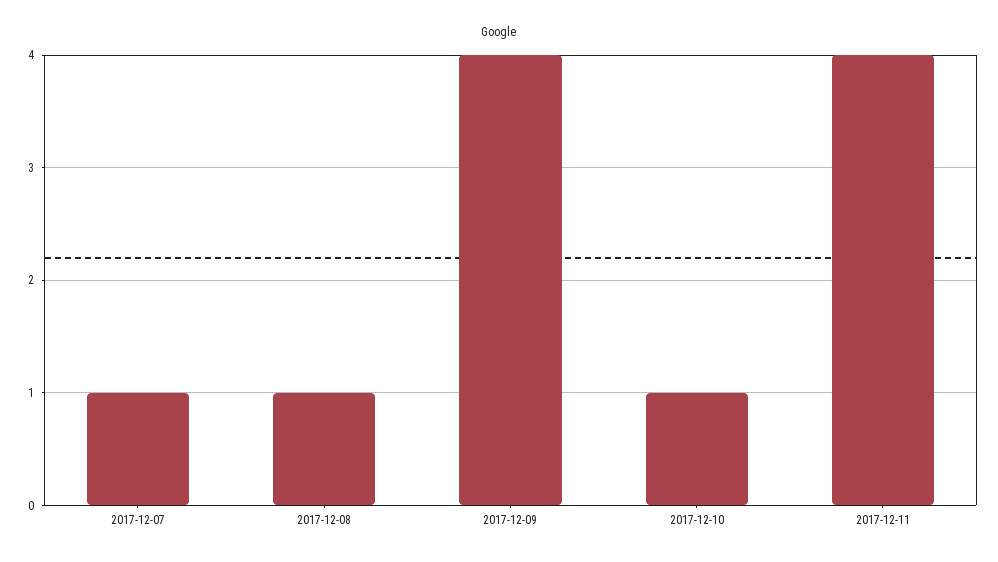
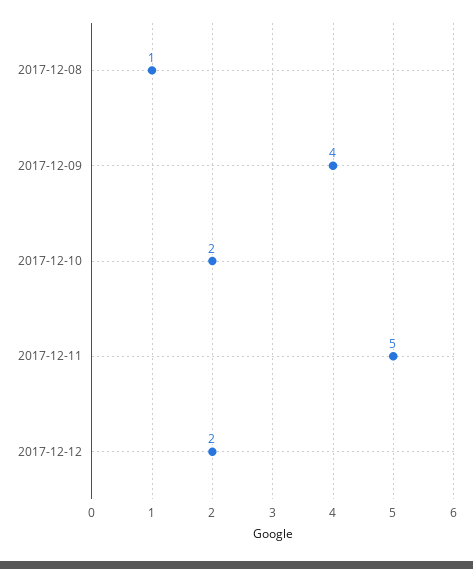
2017-12-07: 1 -> none
2017-12-10: 1 -> 2
2017-12-11: 4 -> 5
2017-12-12: none -> 2

